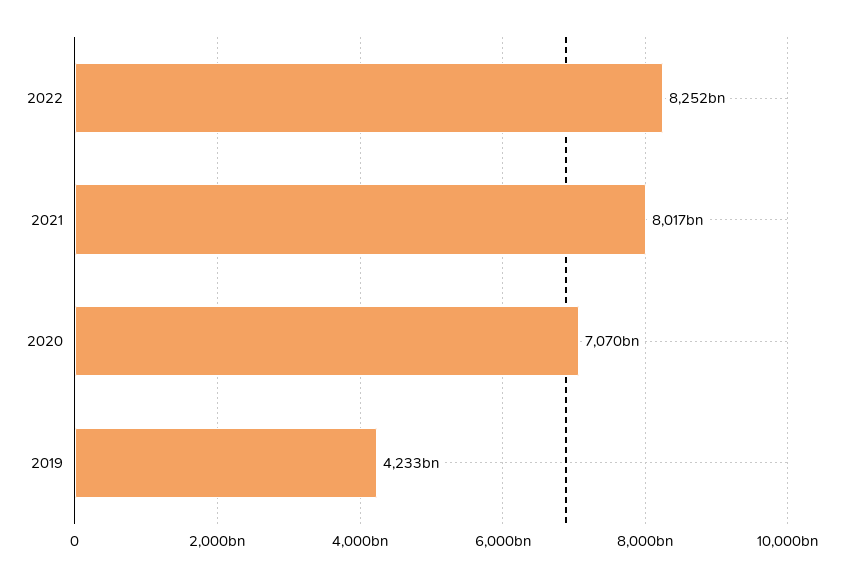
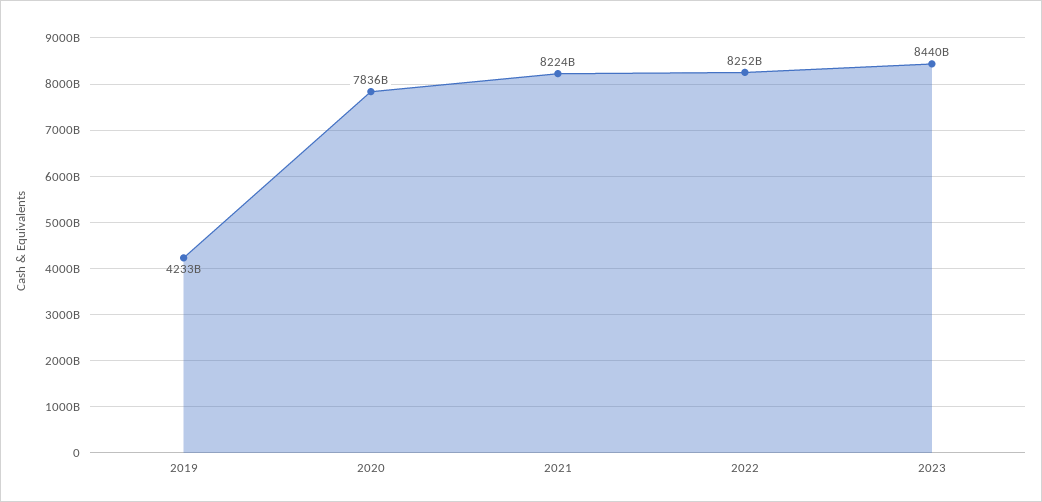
2021: 8017000000000 -> 8224000000000
2020: 7070000000000 -> 7836000000000
2023: none -> 8440000000000

